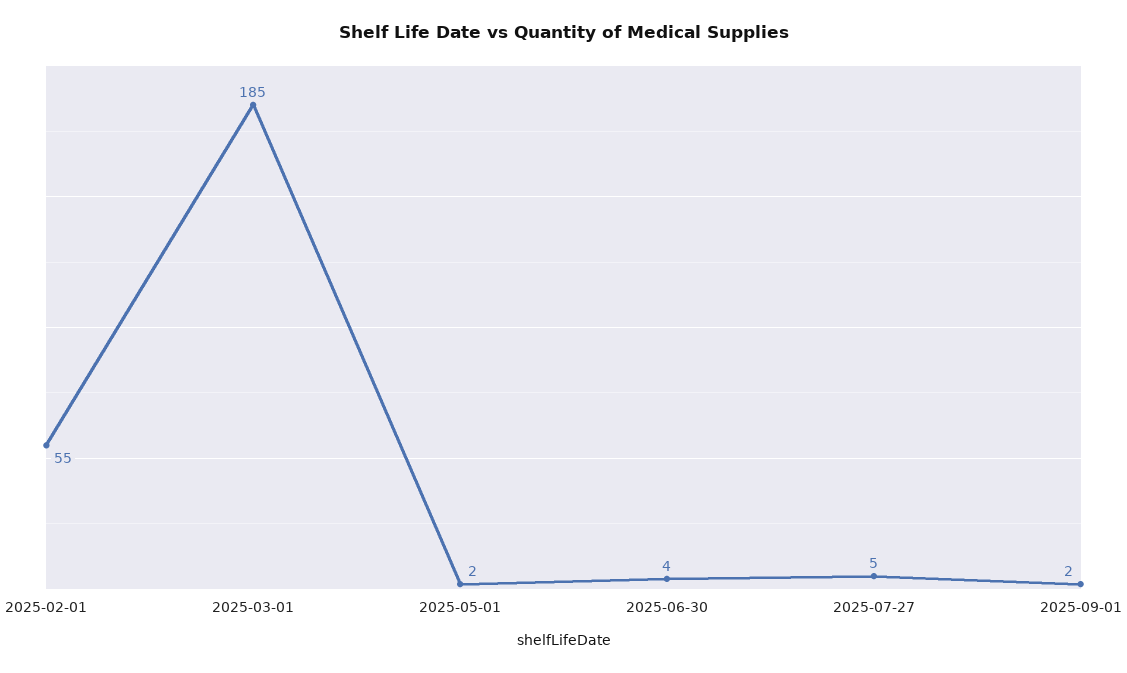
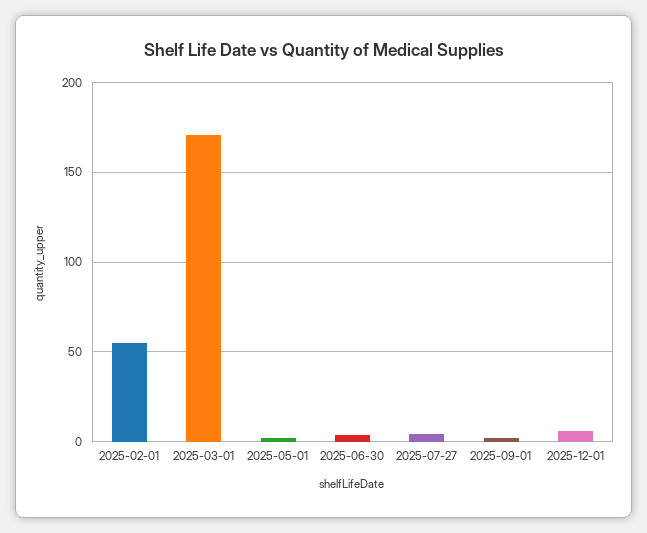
2025-03-01: 185 -> 170
2025-12-01: none -> 5

